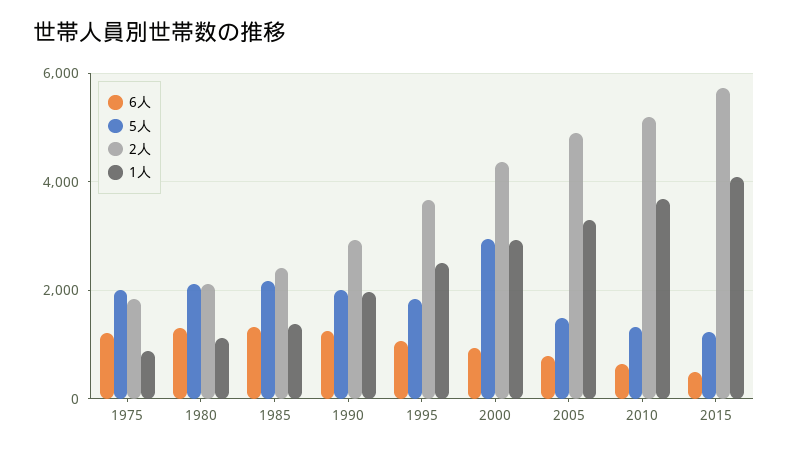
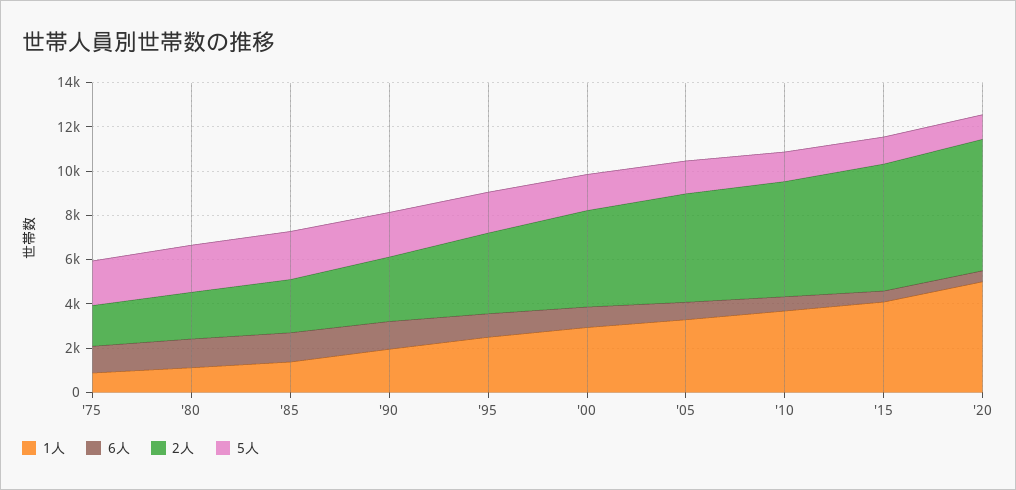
5人, 2000: 3000 -> 1500
1人, '20: none -> 5000
6人, '20: none -> 500
2人, '20: none -> 6000
5人, '20: none -> 1000

